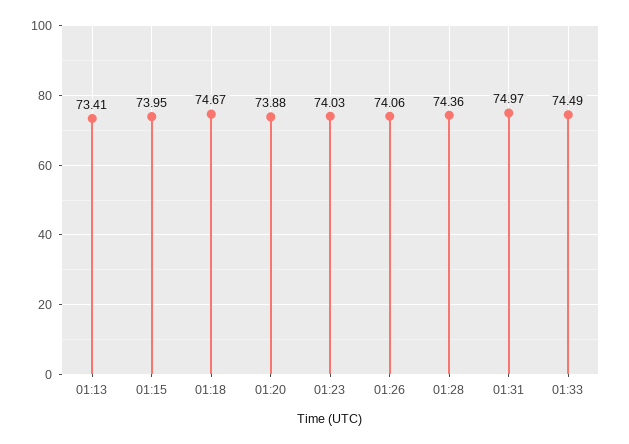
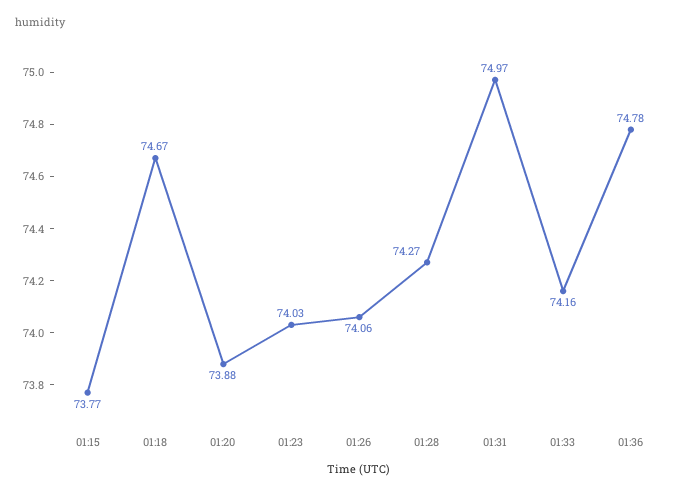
01:13: 73.41 -> none
01:15: 73.95 -> 73.77
01:28: 74.36 -> 74.27
01:33: 74.49 -> 74.16
01:36: none -> 74.78

